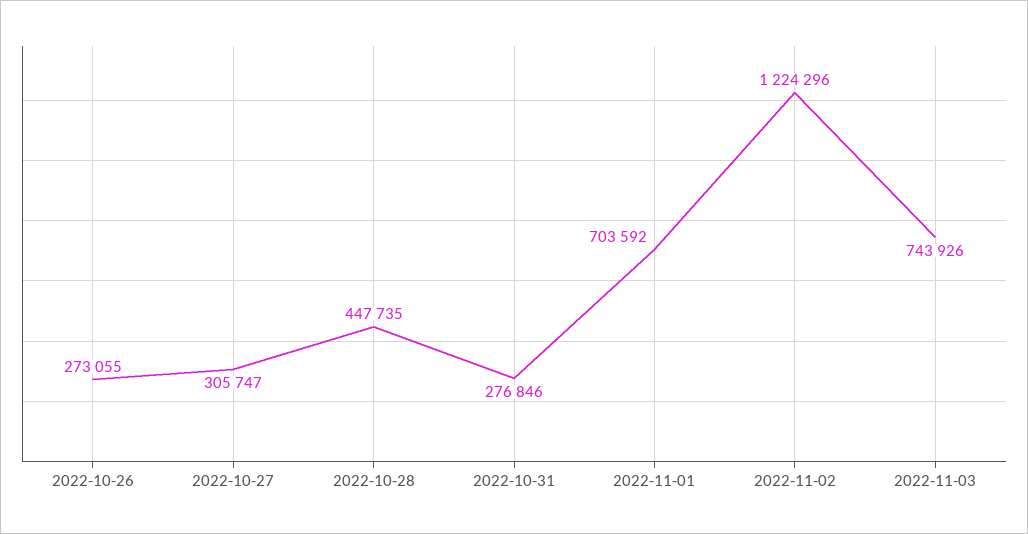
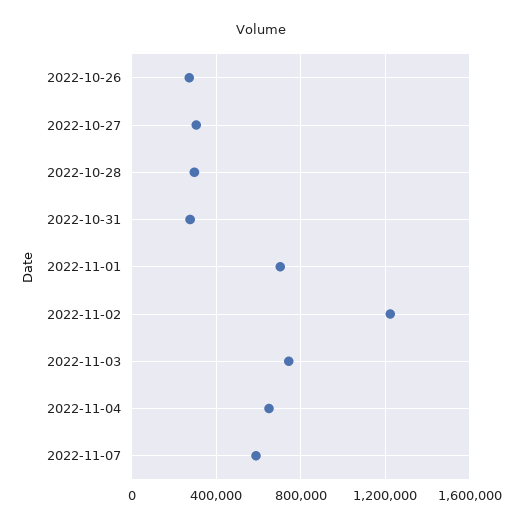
2022-10-28: 447735 -> 300000
2022-11-04: none -> 650000
2022-11-07: none -> 600000

